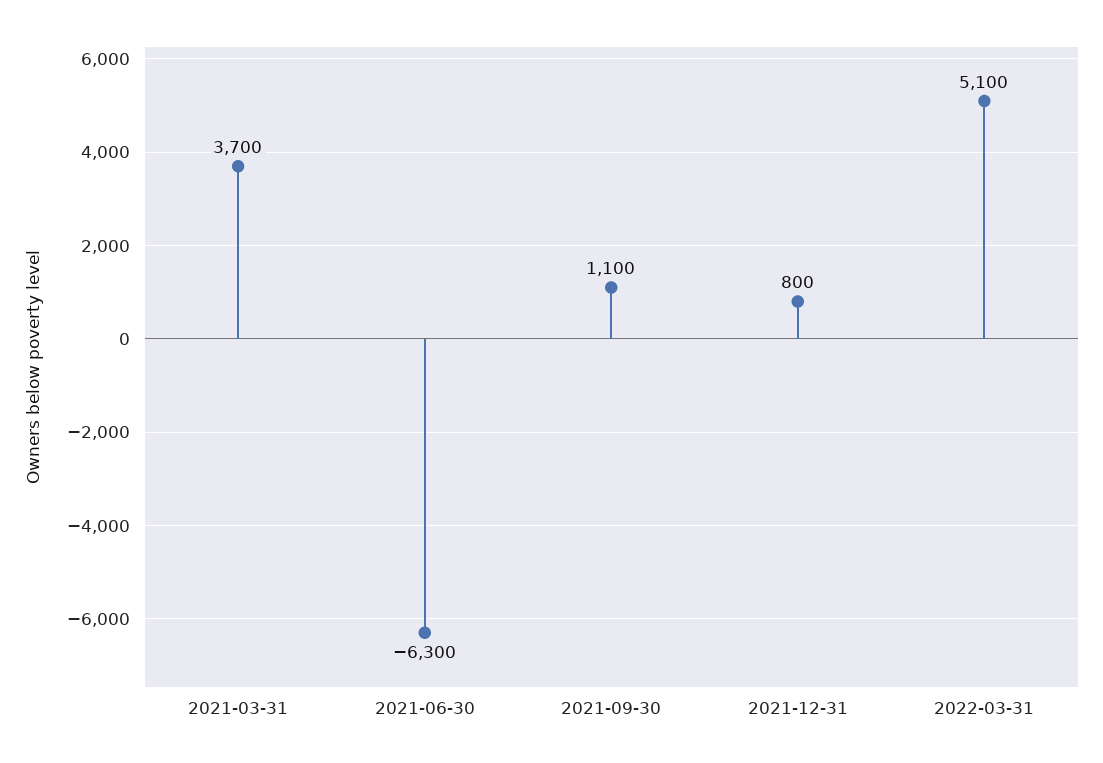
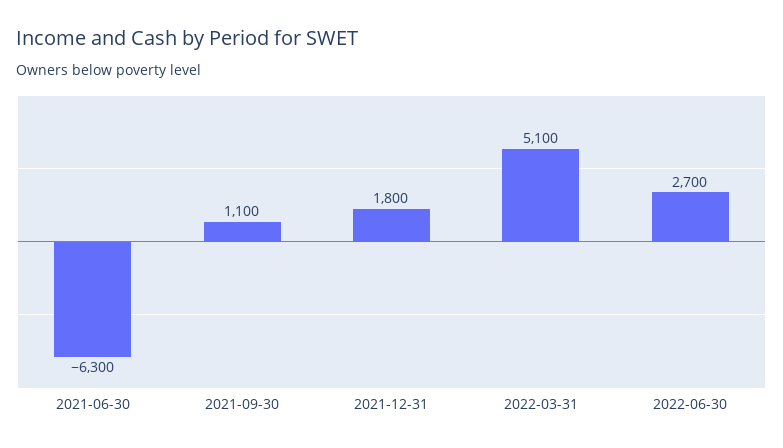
2021-03-31: 3700 -> none
2021-12-31: 800 -> 1800
2022-06-30: none -> 2700

